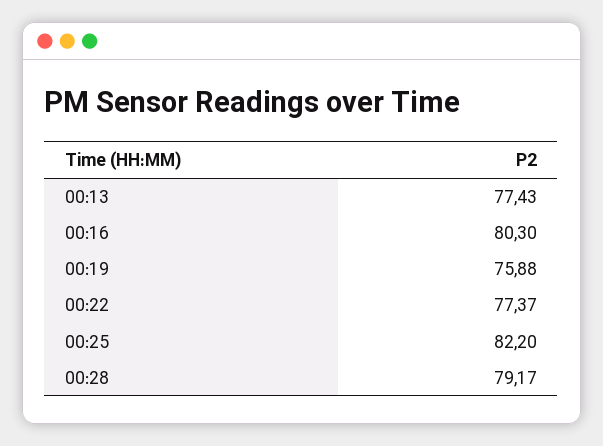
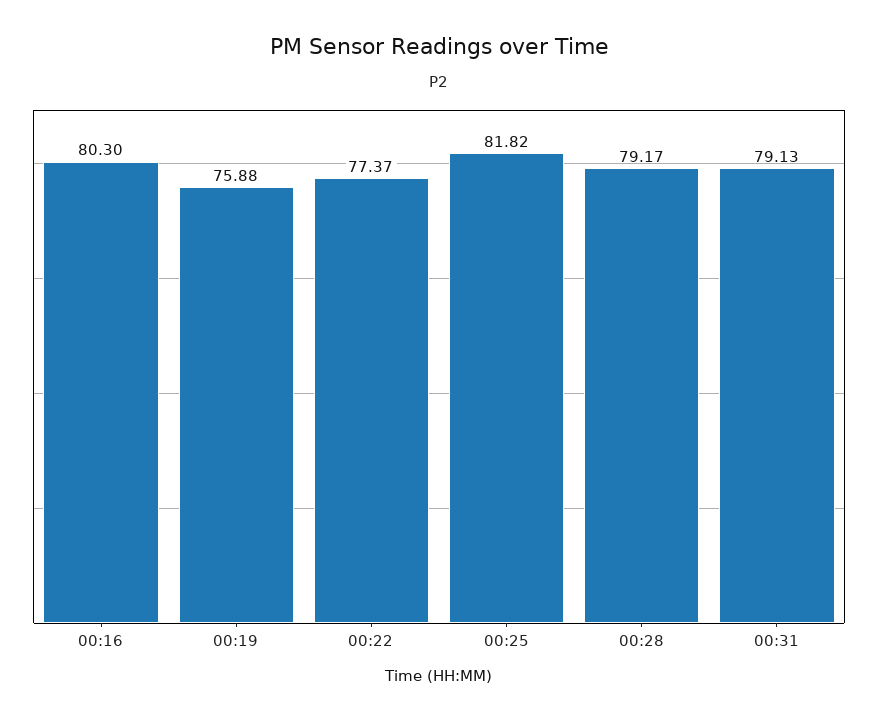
00:13: 77.43 -> none
00:25: 82.2 -> 81.82
00:31: none -> 79.13

